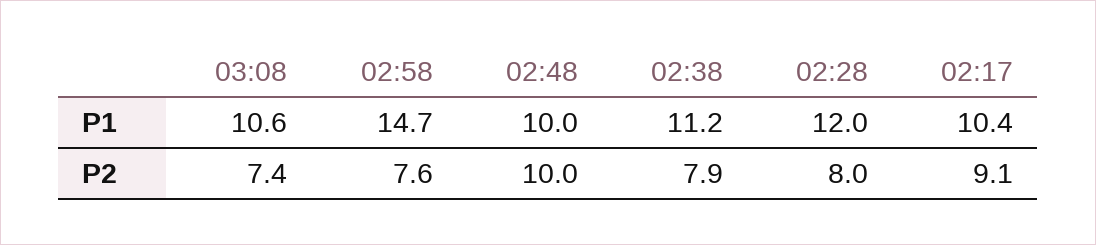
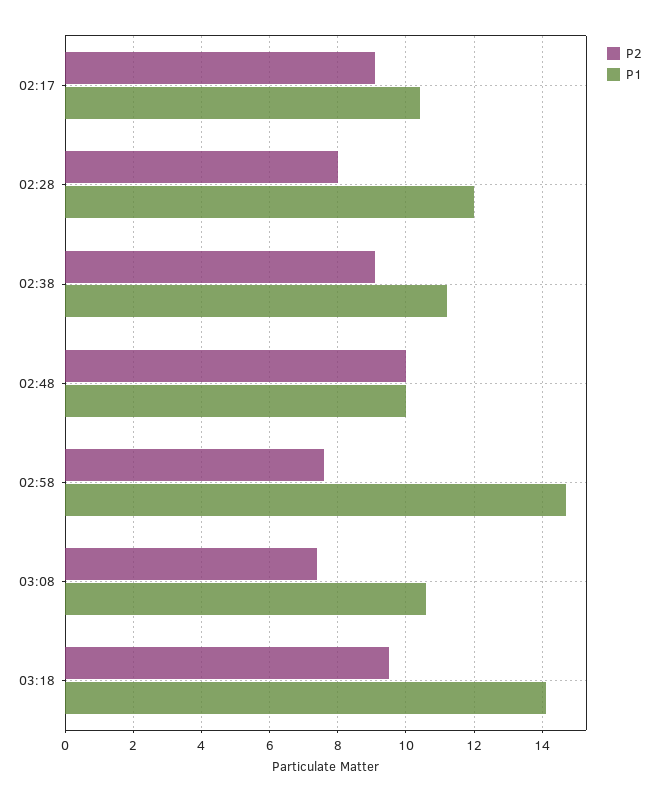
P2, 02:38: 7.9 -> 9
P2, 03:18: none -> 9.5
P1, 03:18: none -> 14

